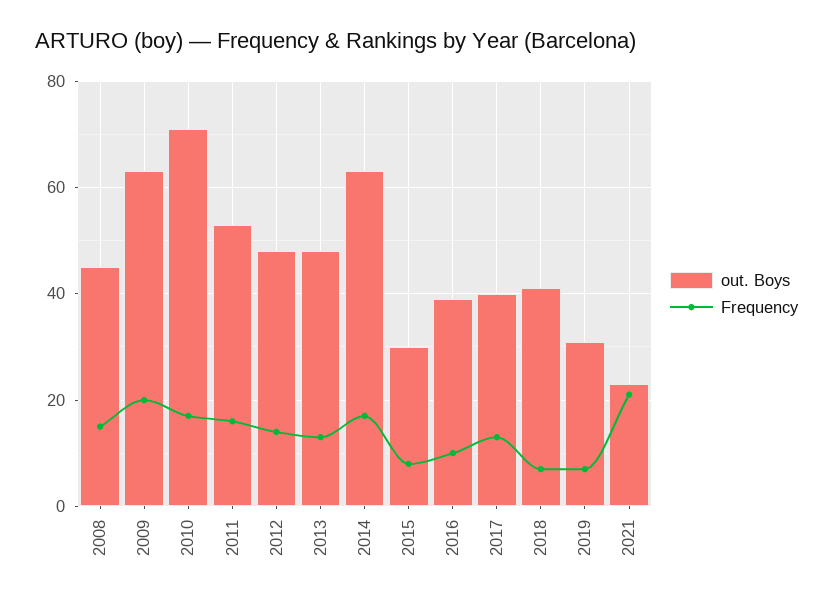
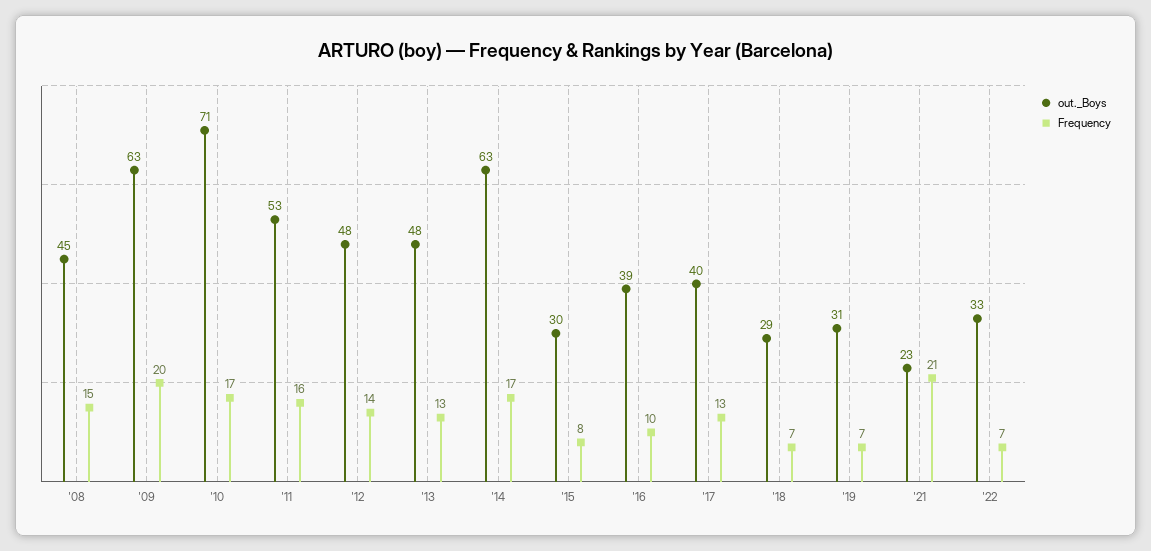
out. Boys, 2018: 40 -> 29
out. Boys, '22: none -> 33
Frequency, '22: none -> 7

